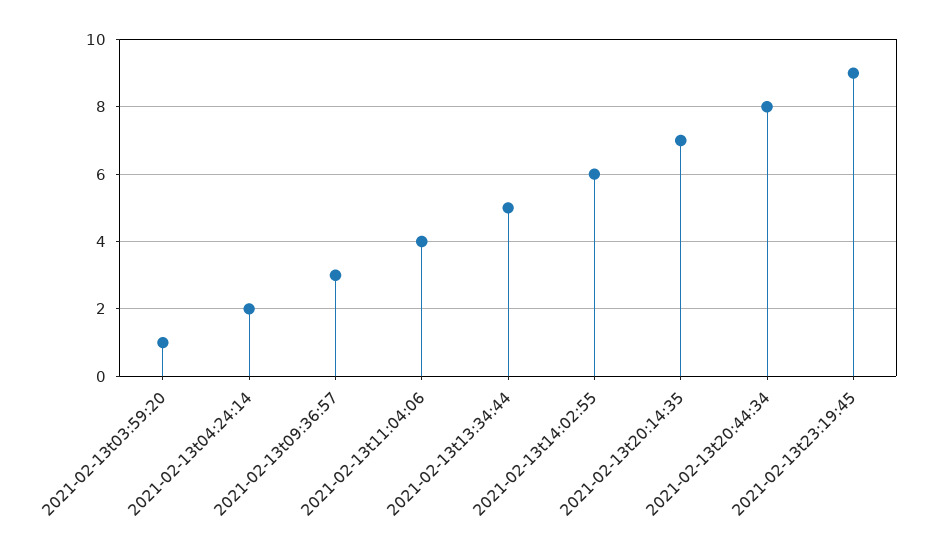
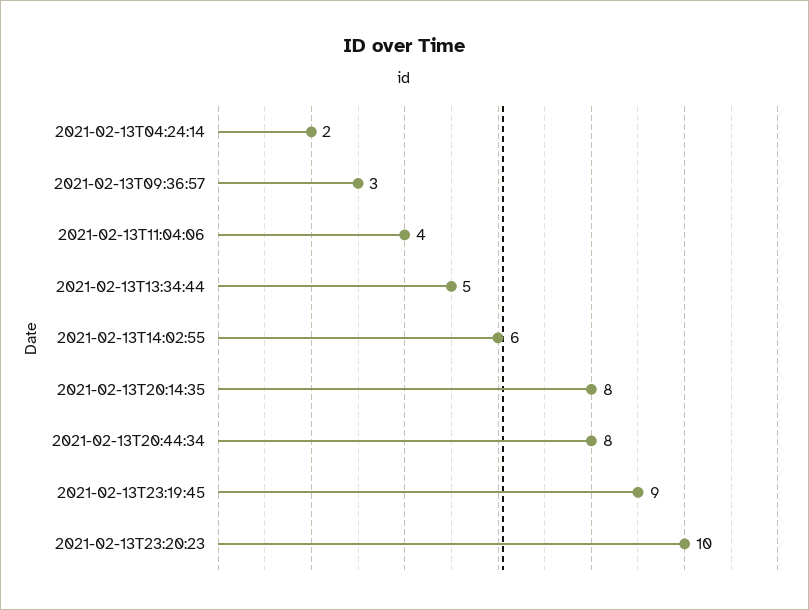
2021-02-13t03:59:20: 1 -> none
2021-02-13t20:14:35: 7 -> 8
2021-02-13T23:20:23: none -> 10

